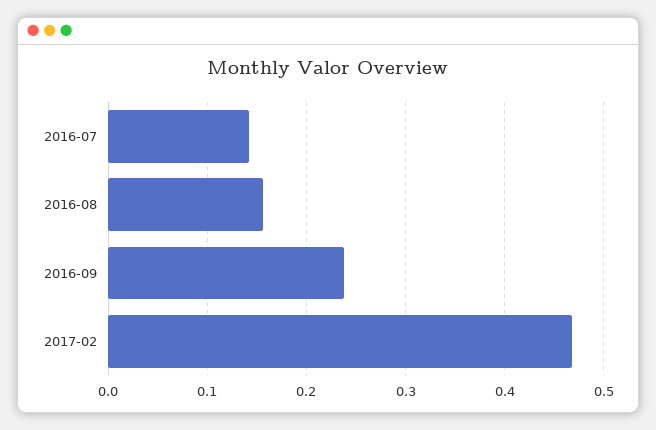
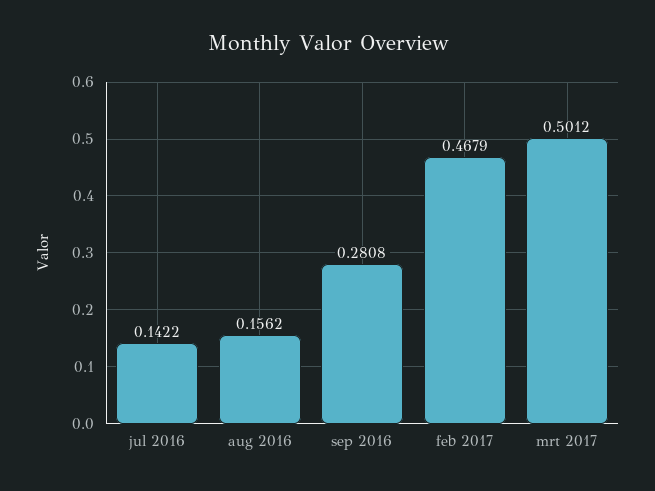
2016-09: 0.24 -> 0.2808
mrt 2017: none -> 0.5012

